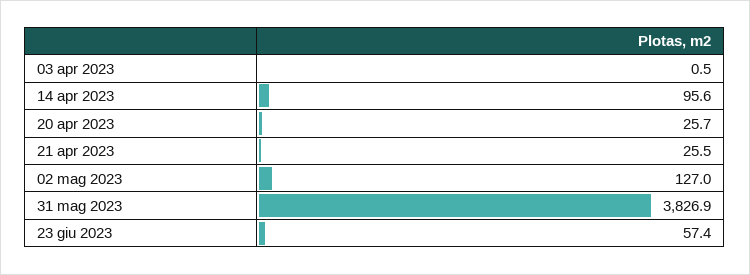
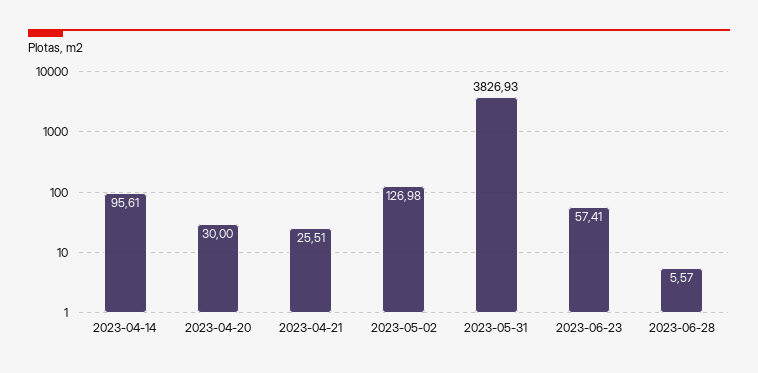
03 apr 2023: 0.5 -> none
20 apr 2023: 25.7 -> 30
2023-06-28: none -> 5.57

